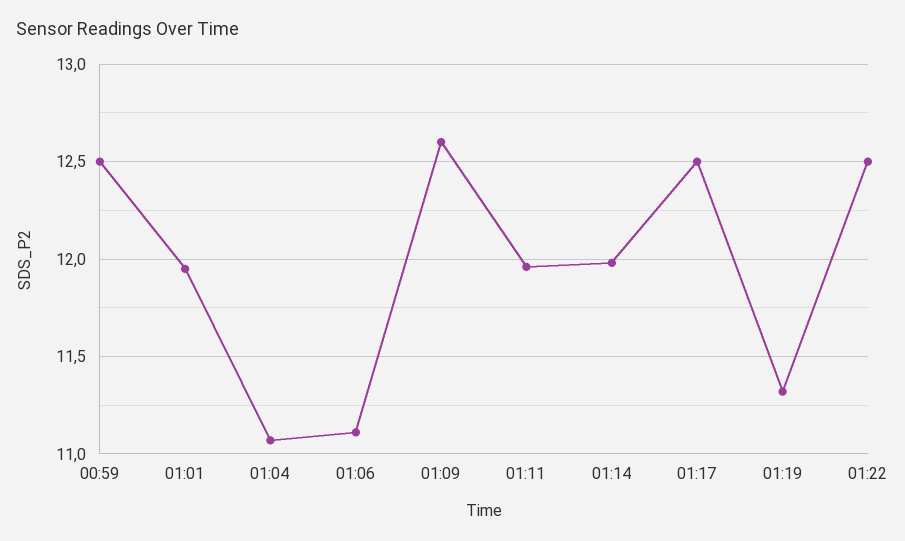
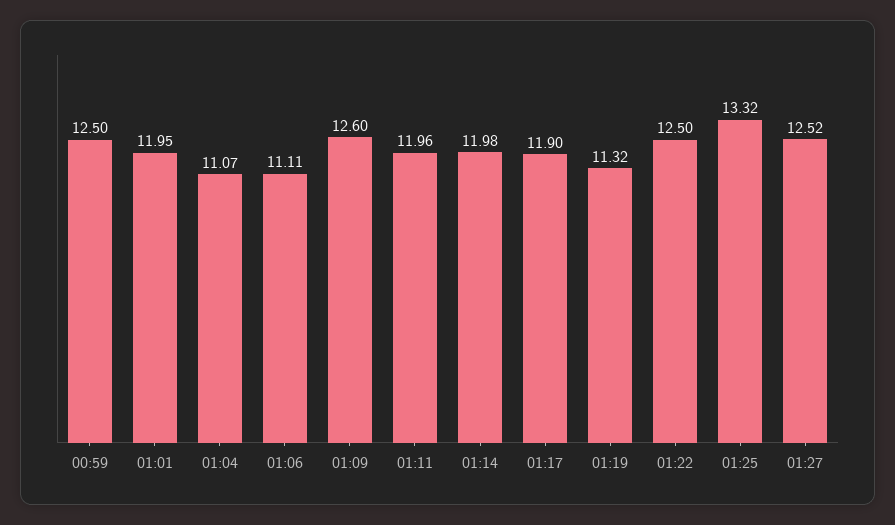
01:17: 12.5 -> 11.9
01:25: none -> 13.32
01:27: none -> 12.52

